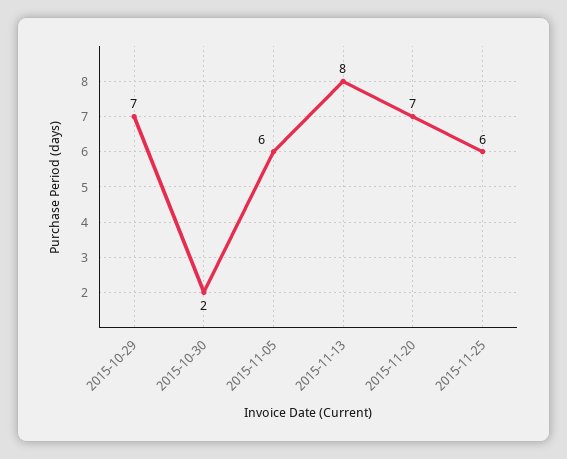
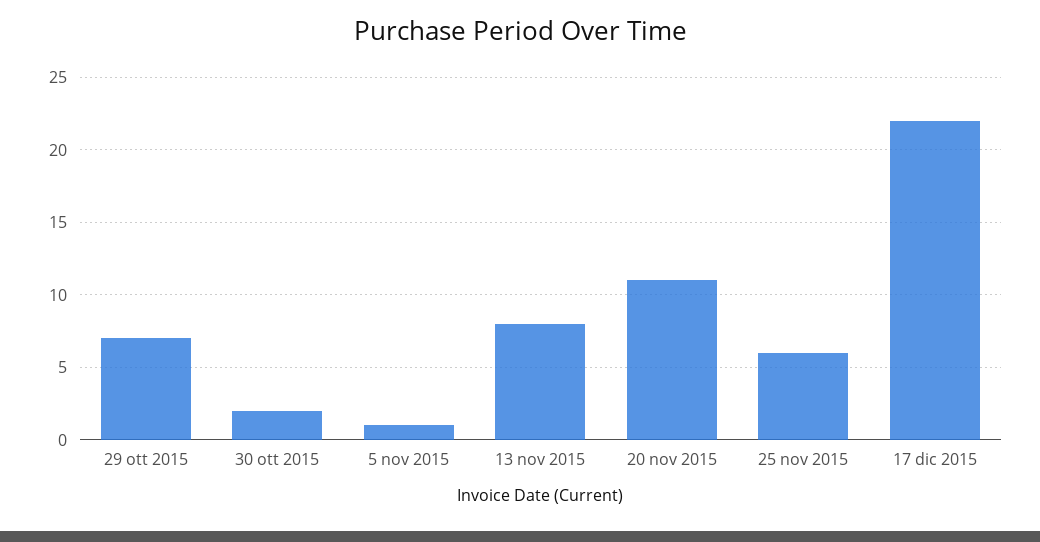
2015-11-05: 6 -> 1
2015-11-20: 7 -> 11
17 dic 2015: none -> 22

